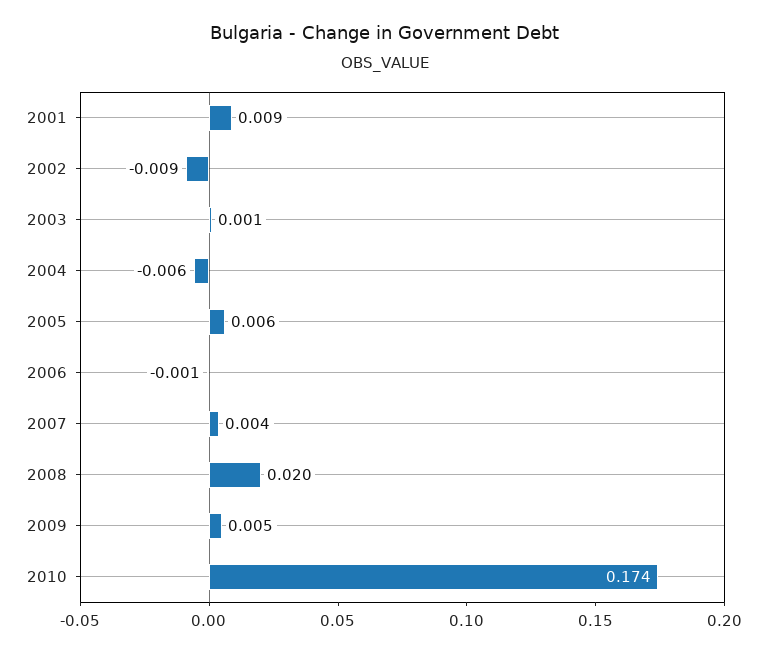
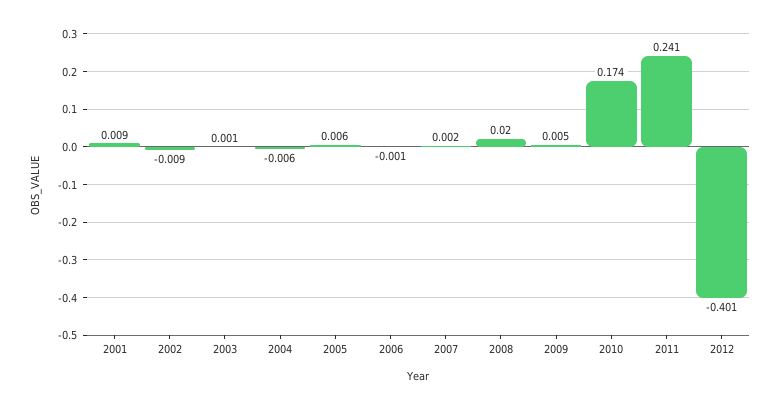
2007: 0.004 -> 0.002
2011: none -> 0.241
2012: none -> -0.401

